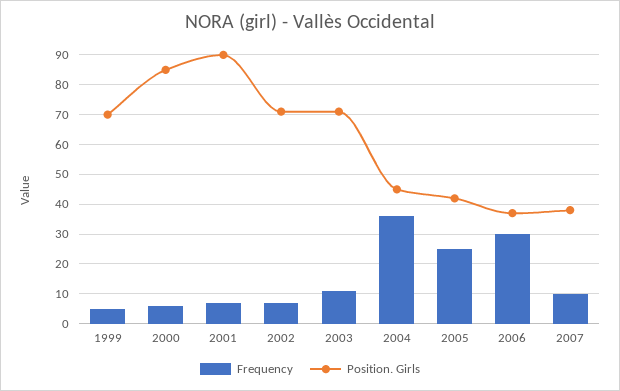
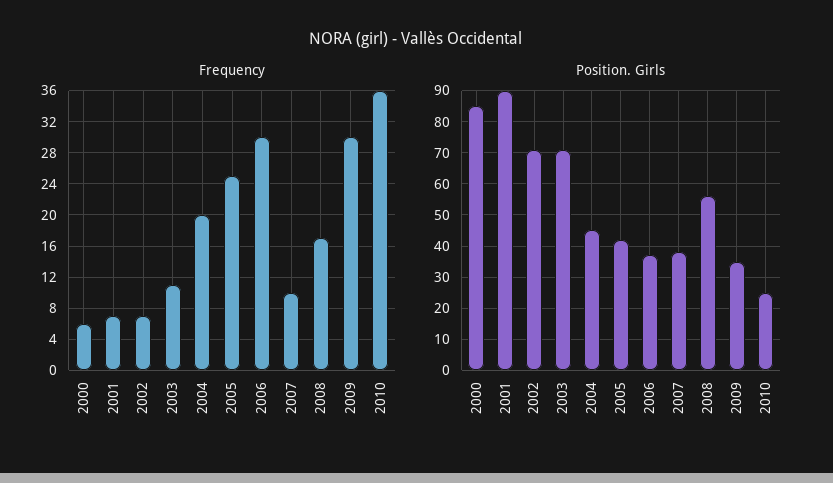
Frequency, 1999: 5 -> none
Position. Girls, 1999: 70 -> none
Frequency, 2004: 35 -> 20
Frequency, 2008: none -> 17
Frequency, 2009: none -> 30
Frequency, 2010: none -> 36
Position. Girls, 2008: none -> 55
Position. Girls, 2009: none -> 35
Position. Girls, 2010: none -> 25

